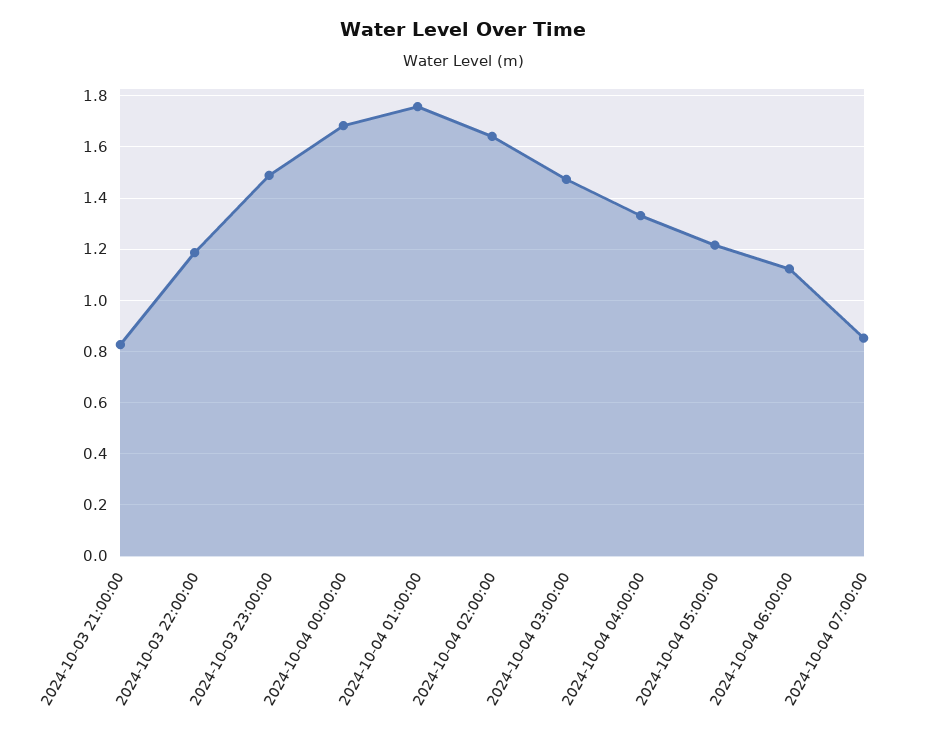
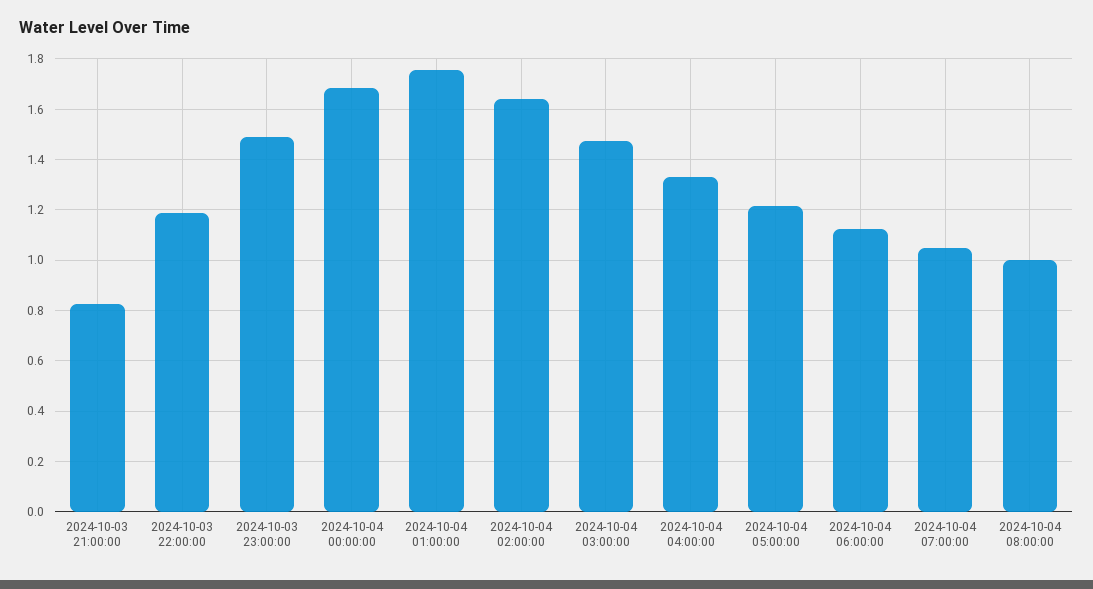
2024-10-04 07:00:00: 0.85 -> 1.05
2024-10-04 08:00:00: none -> 1

